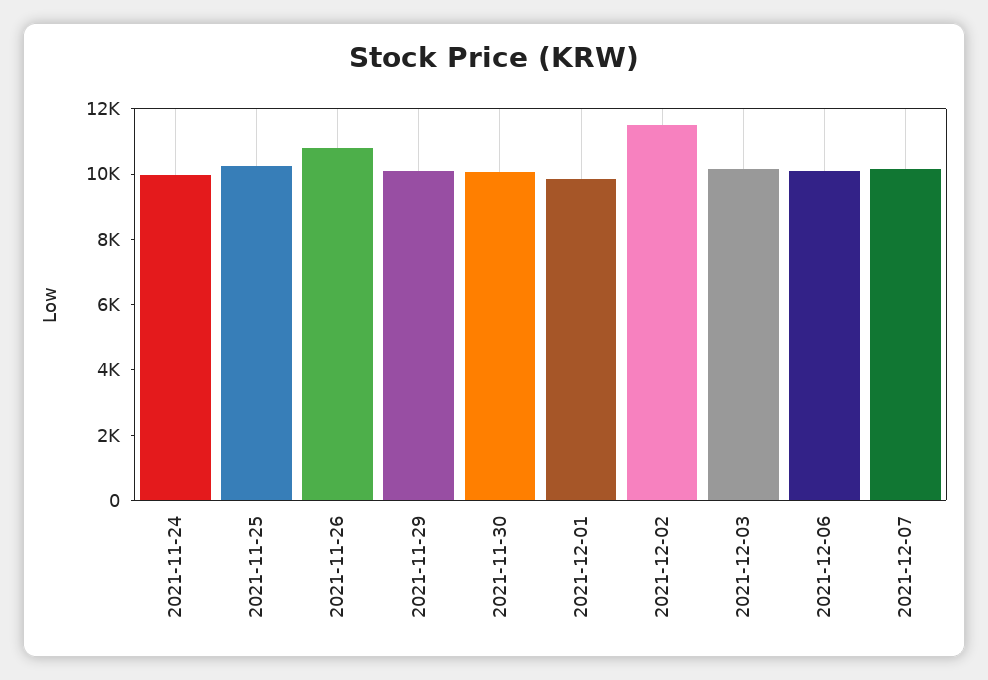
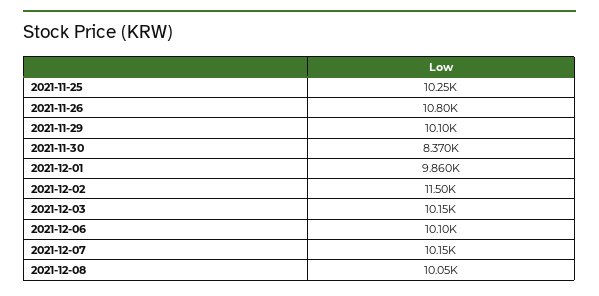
2021-11-24: 10000 -> none
2021-11-30: 10000 -> 8370
2021-12-08: none -> 10050

